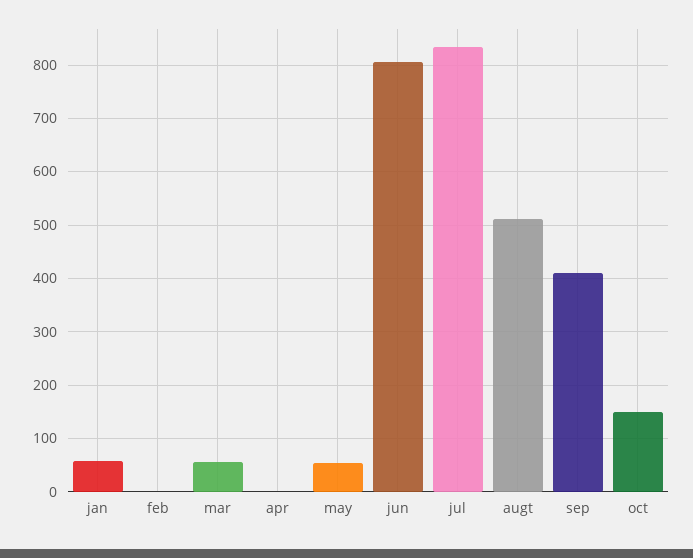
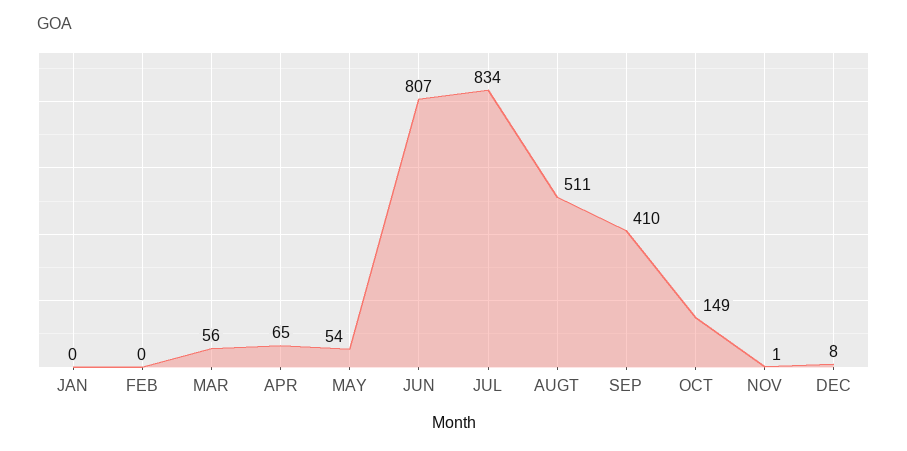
jan: 60 -> 0
apr: 0 -> 65
NOV: none -> 1
DEC: none -> 8

